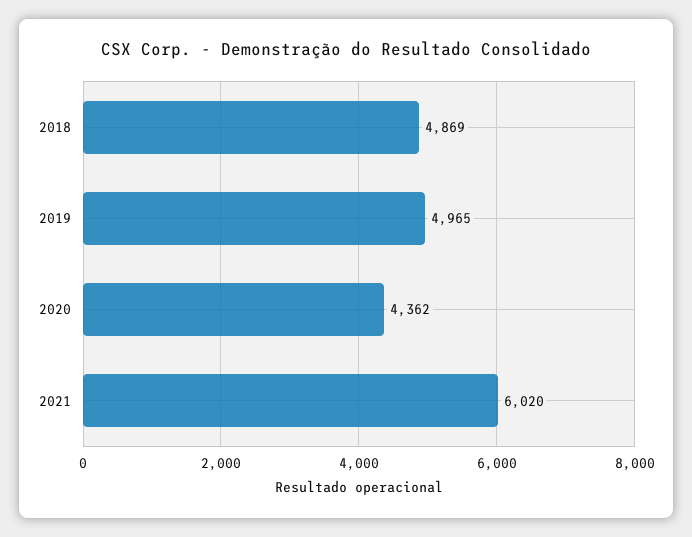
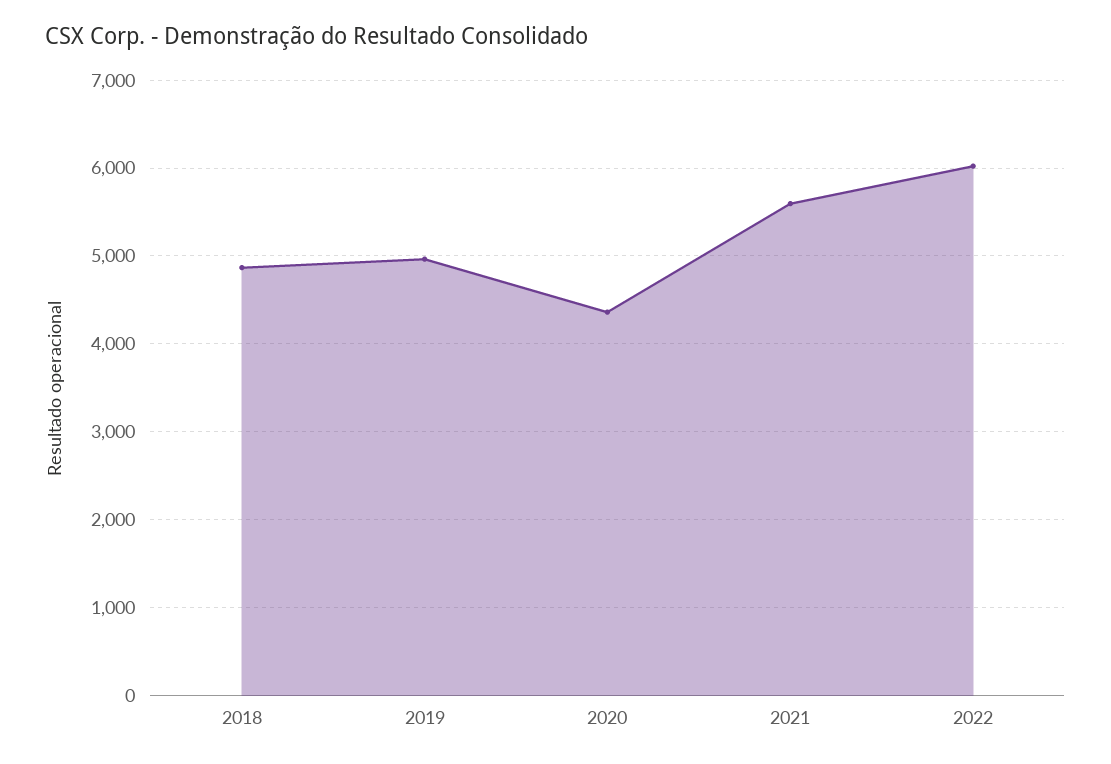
2021: 6020 -> 5600
2022: none -> 6000

